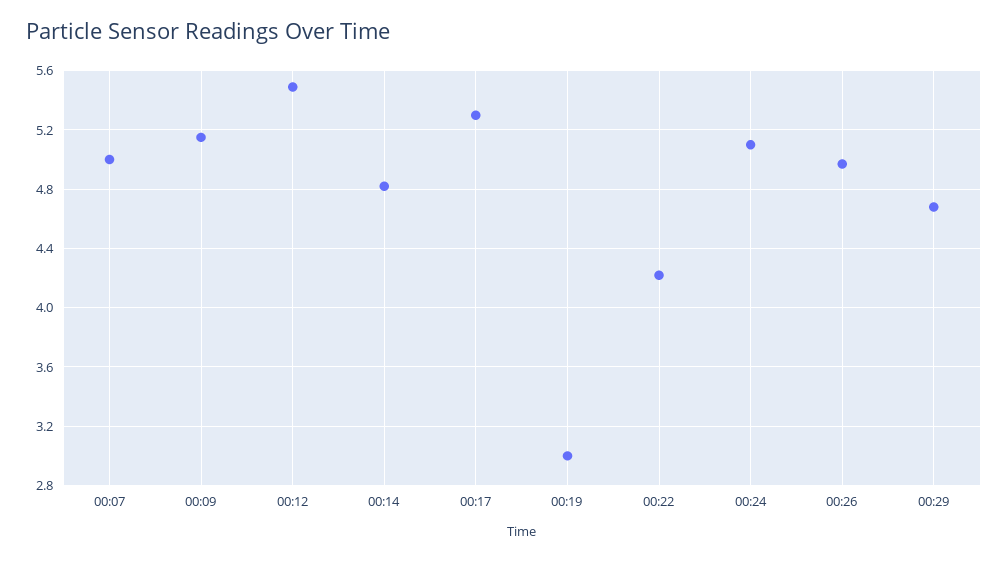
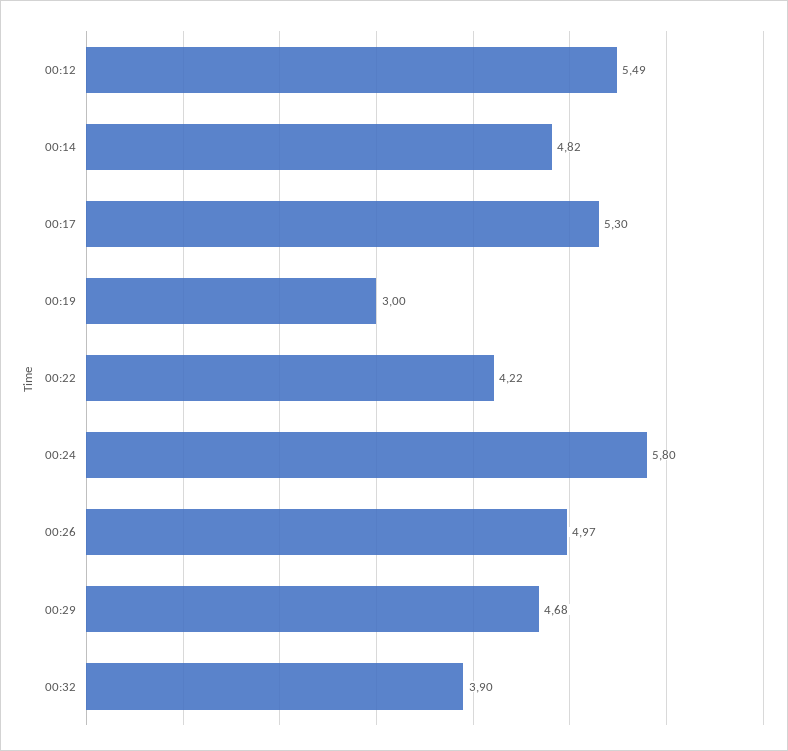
00:07: 5 -> none
00:09: 5.15 -> none
00:24: 5.1 -> 5.8
00:32: none -> 3.9

